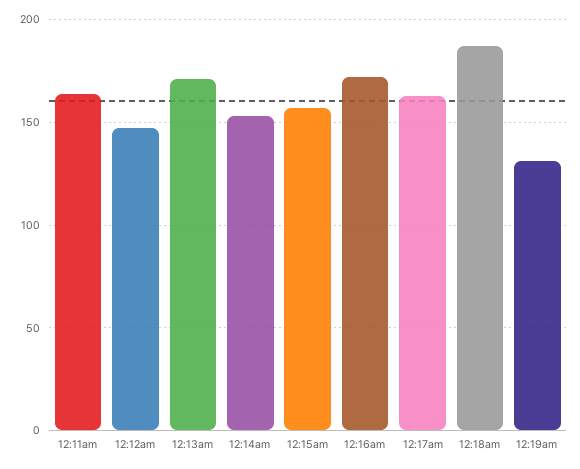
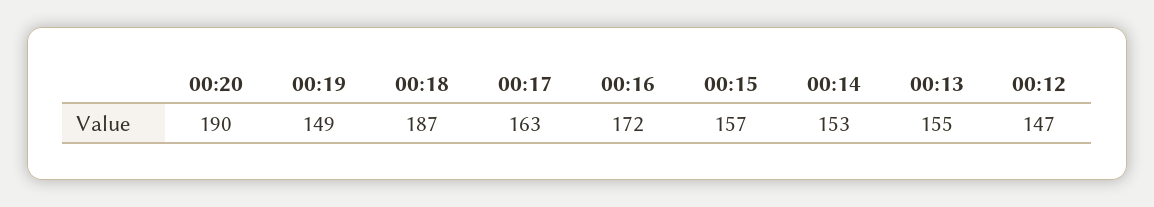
12:11am: 165 -> none
12:13am: 170 -> 155
12:19am: 130 -> 149
00:20: none -> 190

